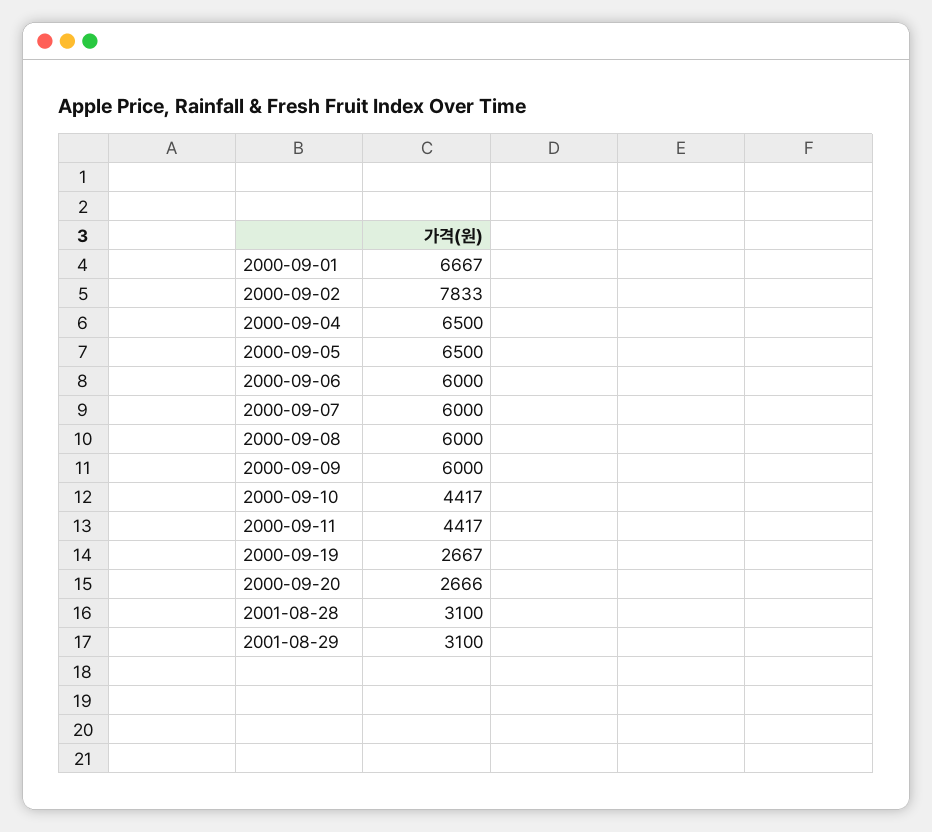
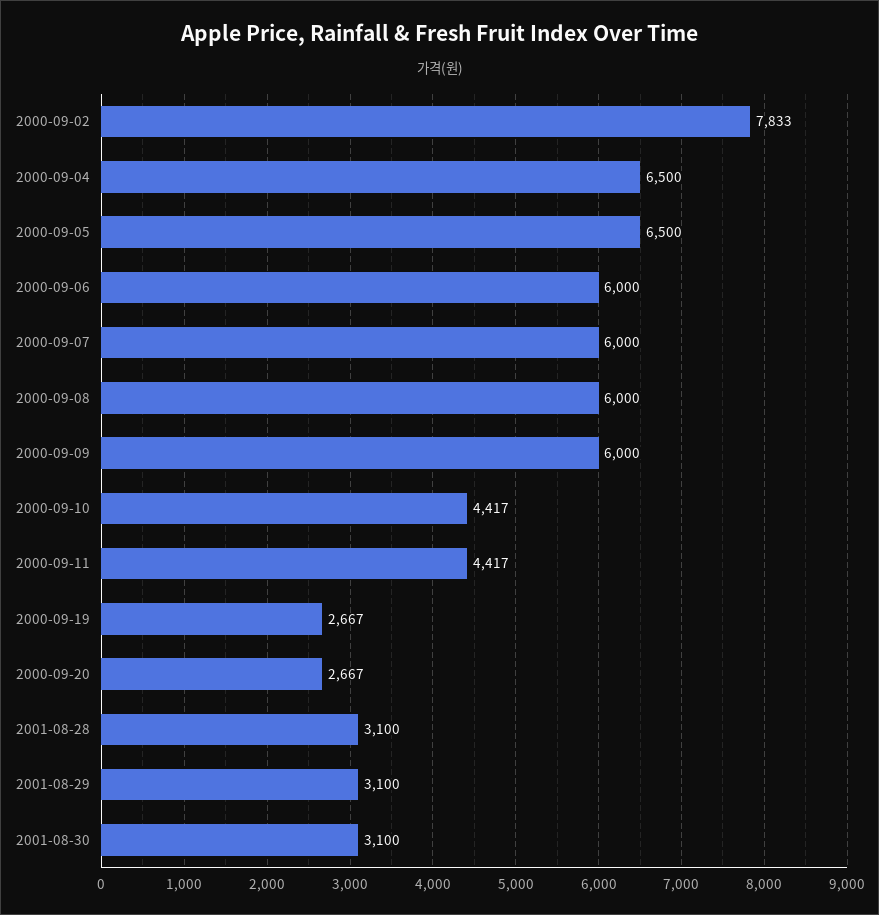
2000-09-01: 6667 -> none
2000-09-20: 2666 -> 2667
2001-08-30: none -> 3100

